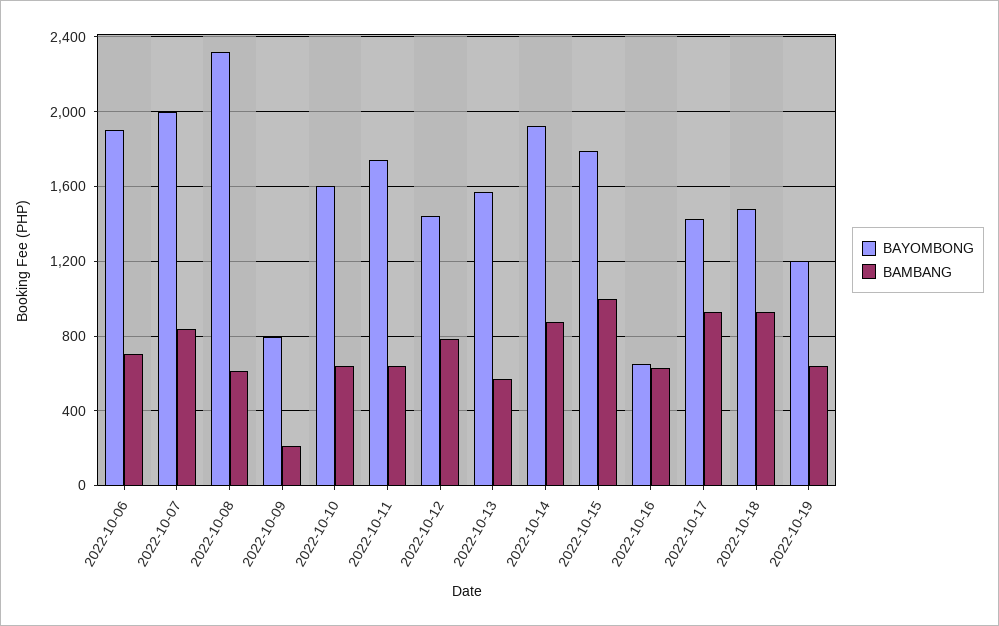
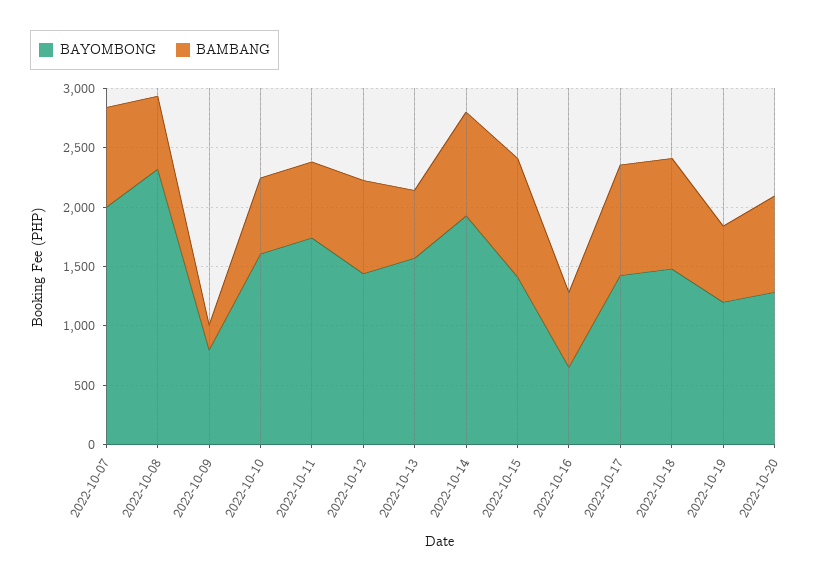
BAYOMBONG, 2022-10-06: 1900 -> none
BAMBANG, 2022-10-06: 700 -> none
BAYOMBONG, 2022-10-15: 1800 -> 1400
BAYOMBONG, 2022-10-20: none -> 1300
BAMBANG, 2022-10-20: none -> 800

